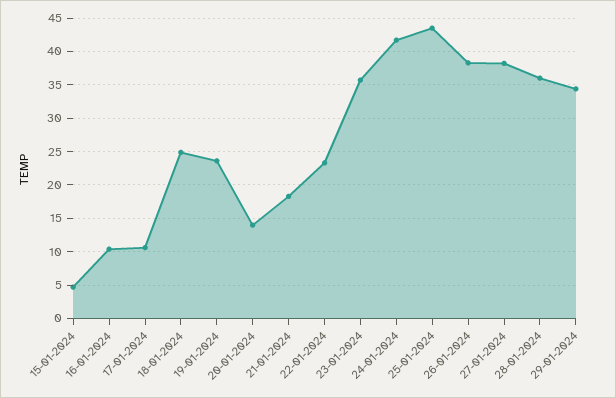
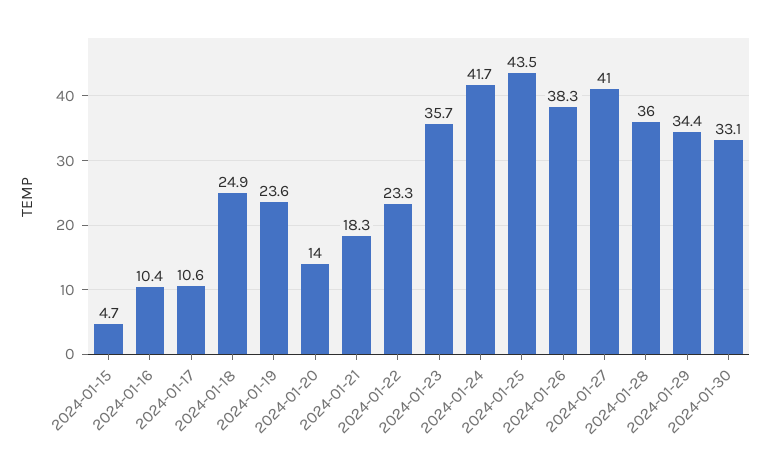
27-01-2024: 38 -> 41
2024-01-30: none -> 33.1

